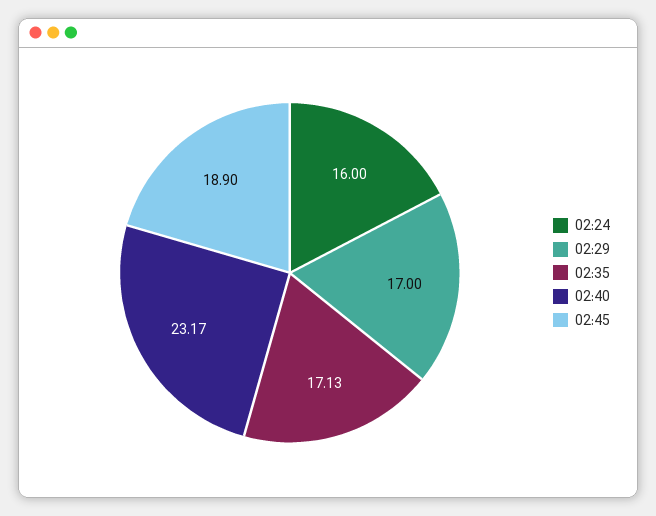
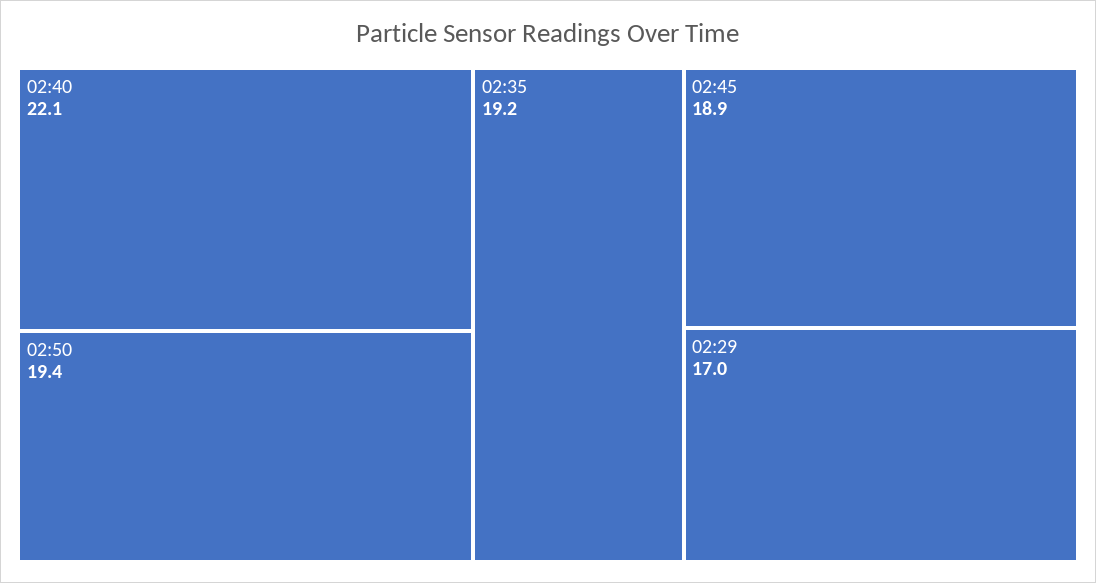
02:24: 16 -> none
02:35: 17.13 -> 19.2
02:40: 23.17 -> 22.1
02:50: none -> 19.4

